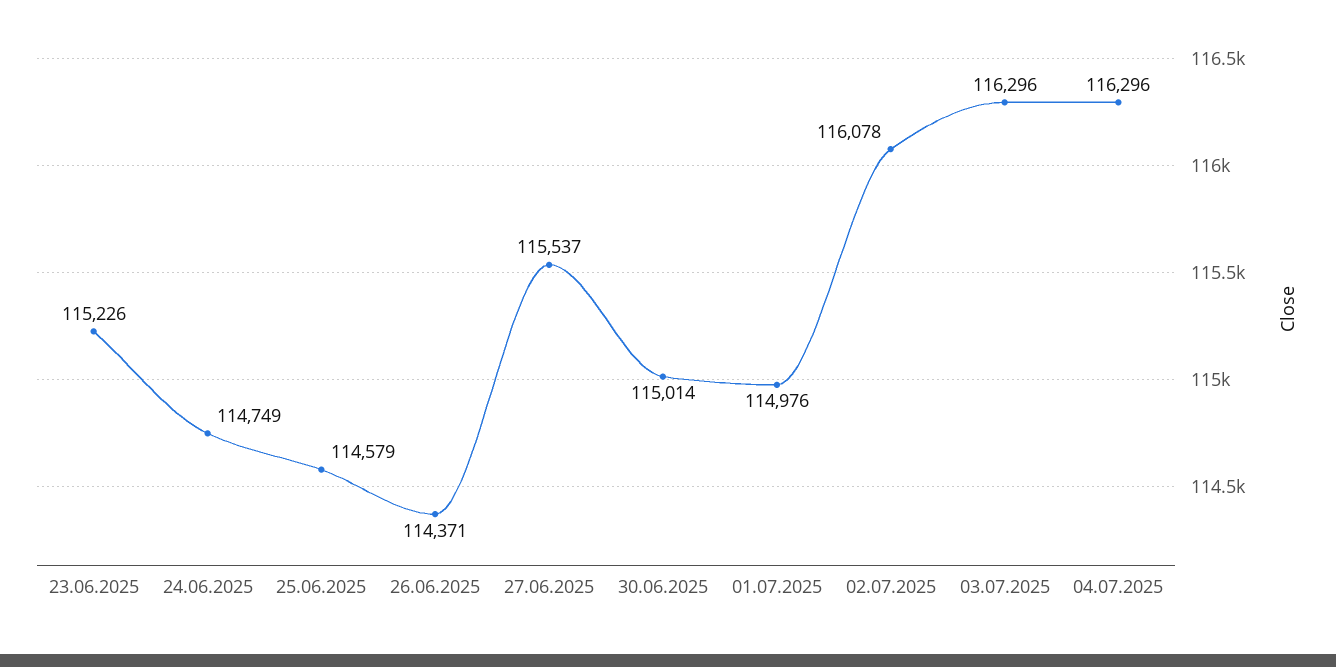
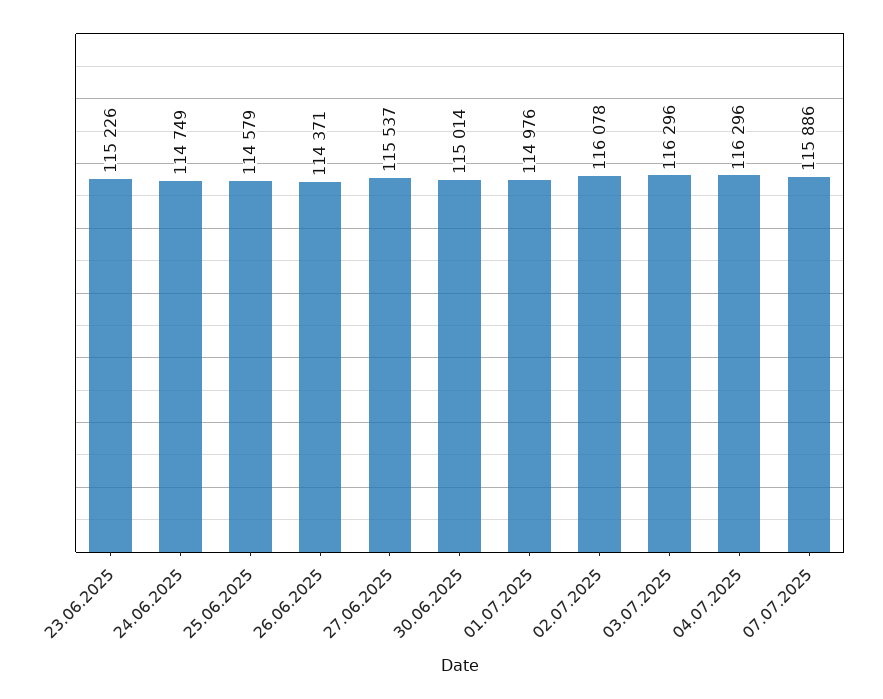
07.07.2025: none -> 115886

